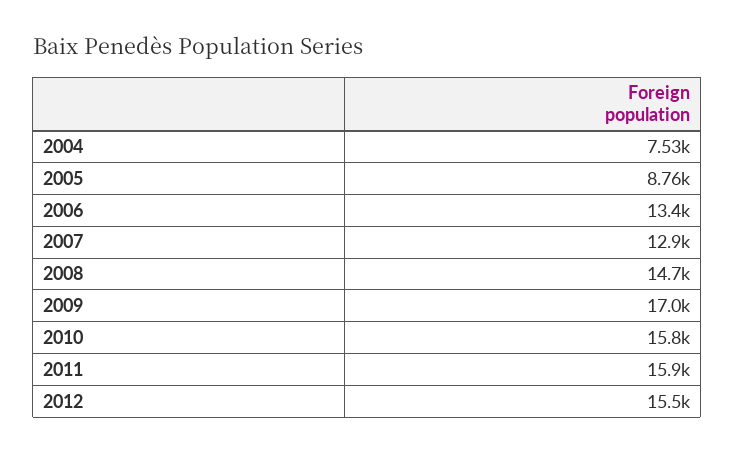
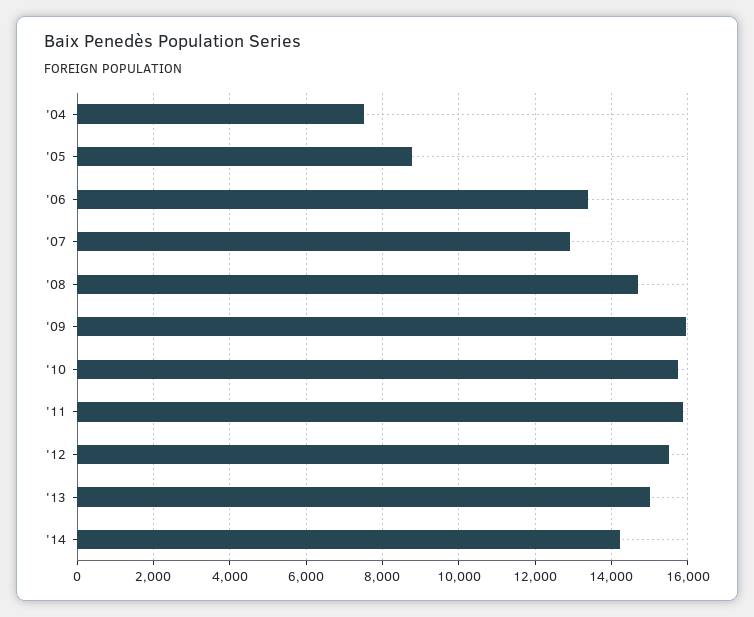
2009: 17000 -> 16000
'13: none -> 15000
'14: none -> 14200

